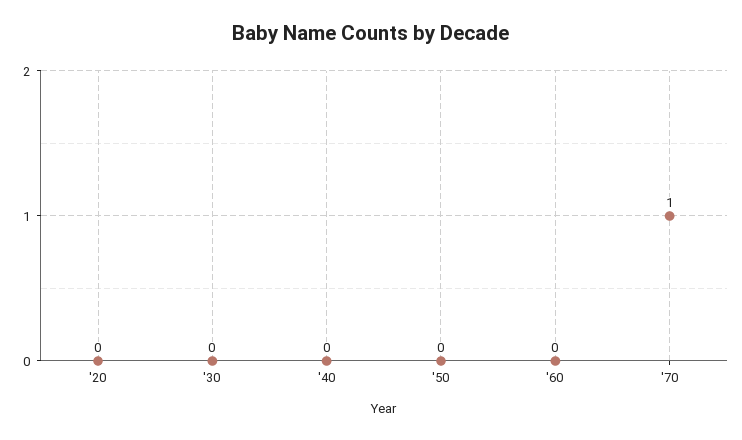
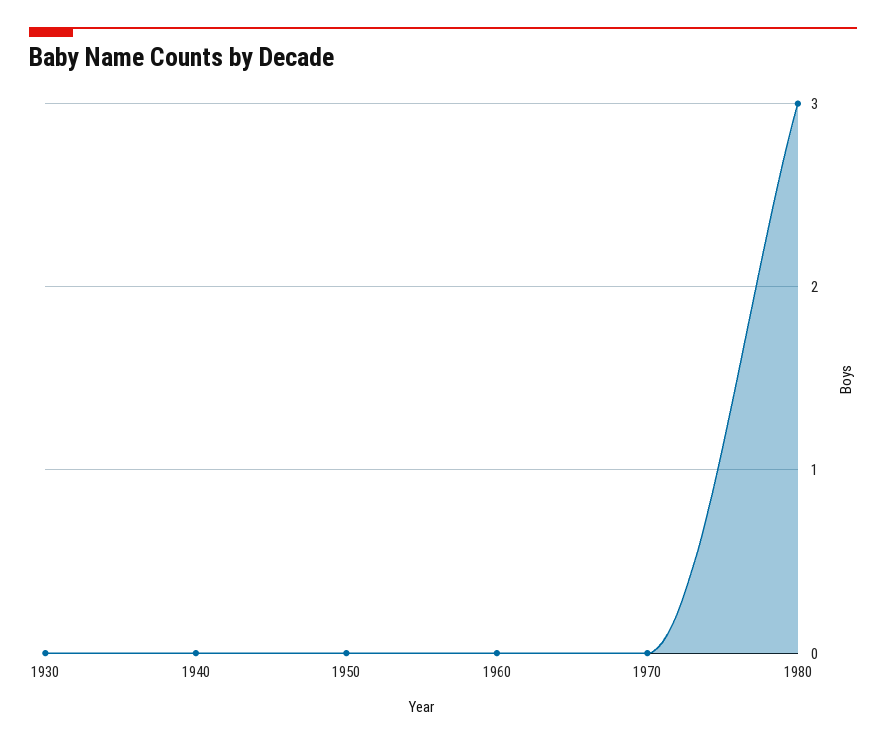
'20: 0 -> none
'70: 1 -> 0
1980: none -> 3

